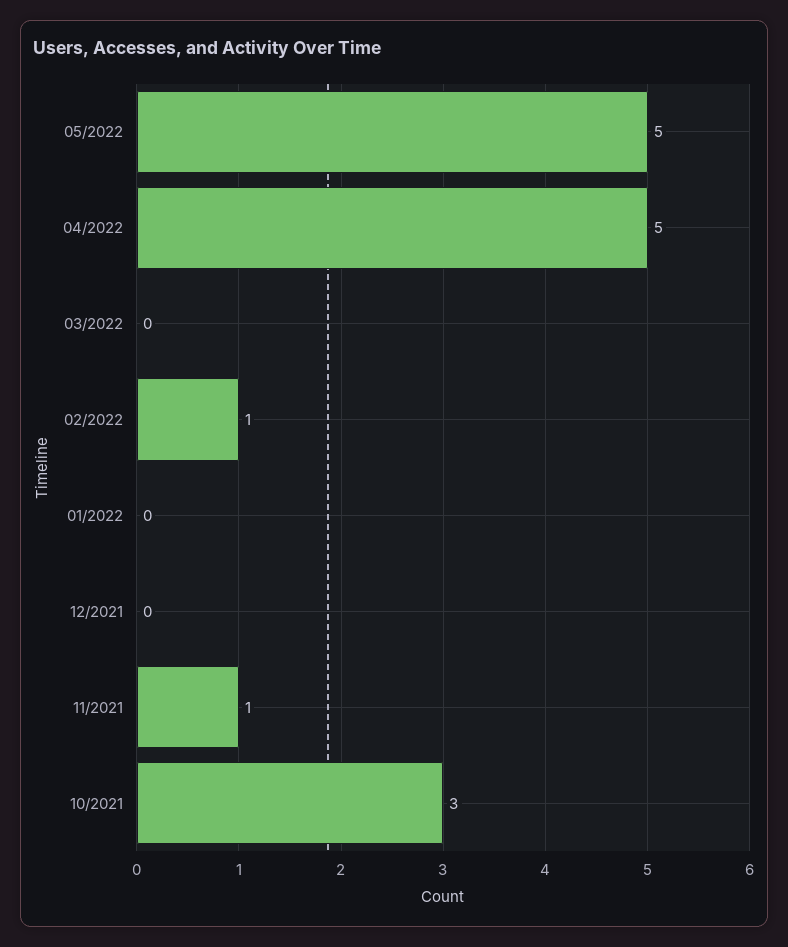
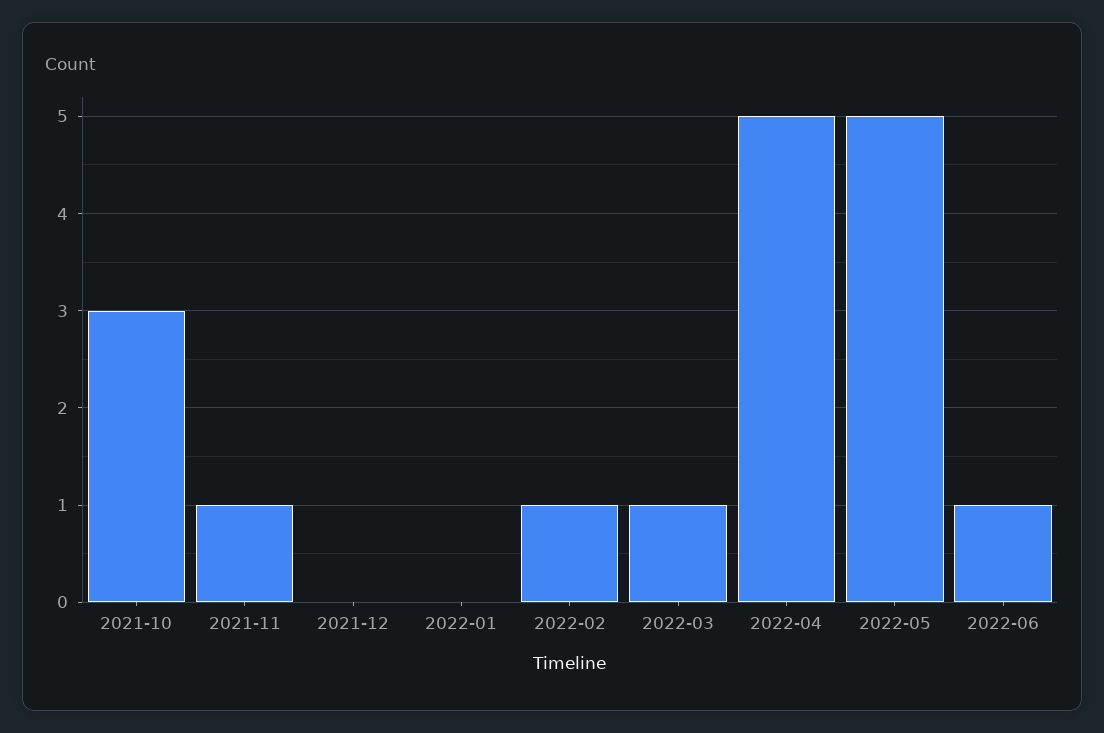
03/2022: 0 -> 1
2022-06: none -> 1

